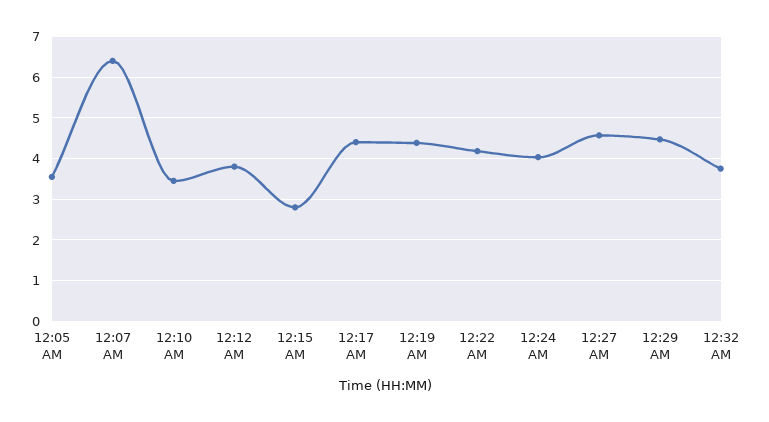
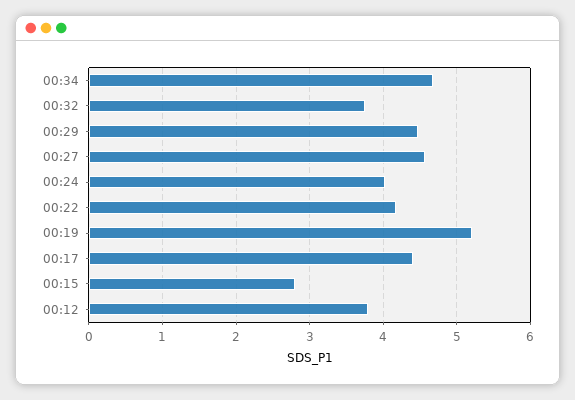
12:05 AM: 3.6 -> none
12:07 AM: 6.4 -> none
12:10 AM: 3.4 -> none
12:19 AM: 4.4 -> 5.2
00:34: none -> 4.7

